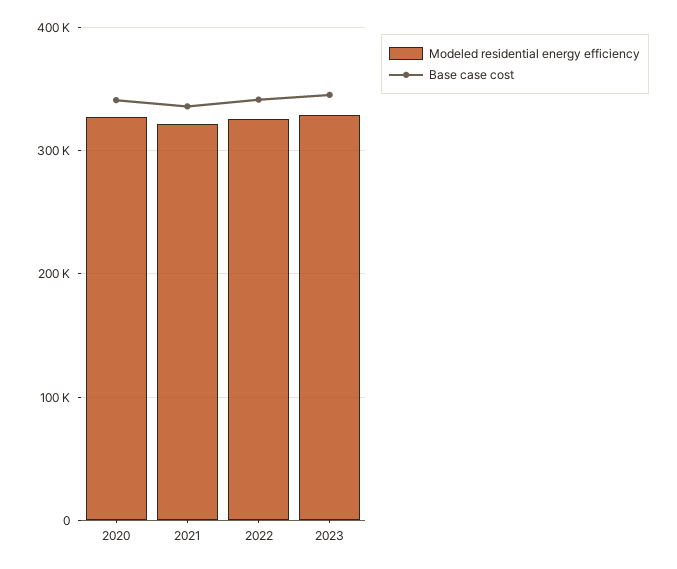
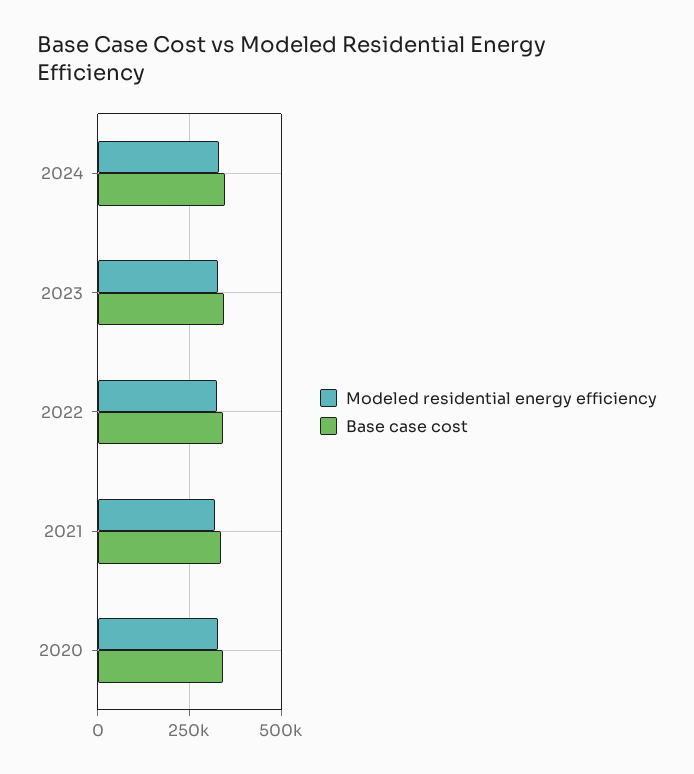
Modeled residential energy efficiency, 2024: none -> 325000
Base case cost, 2024: none -> 350000

